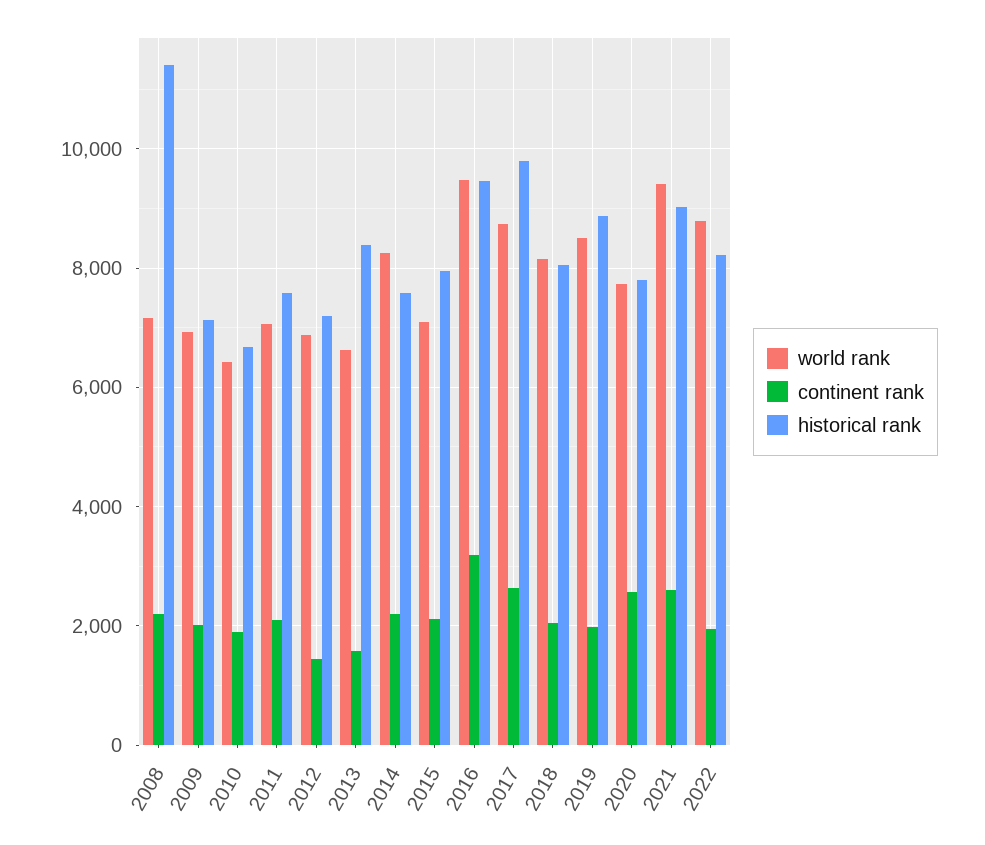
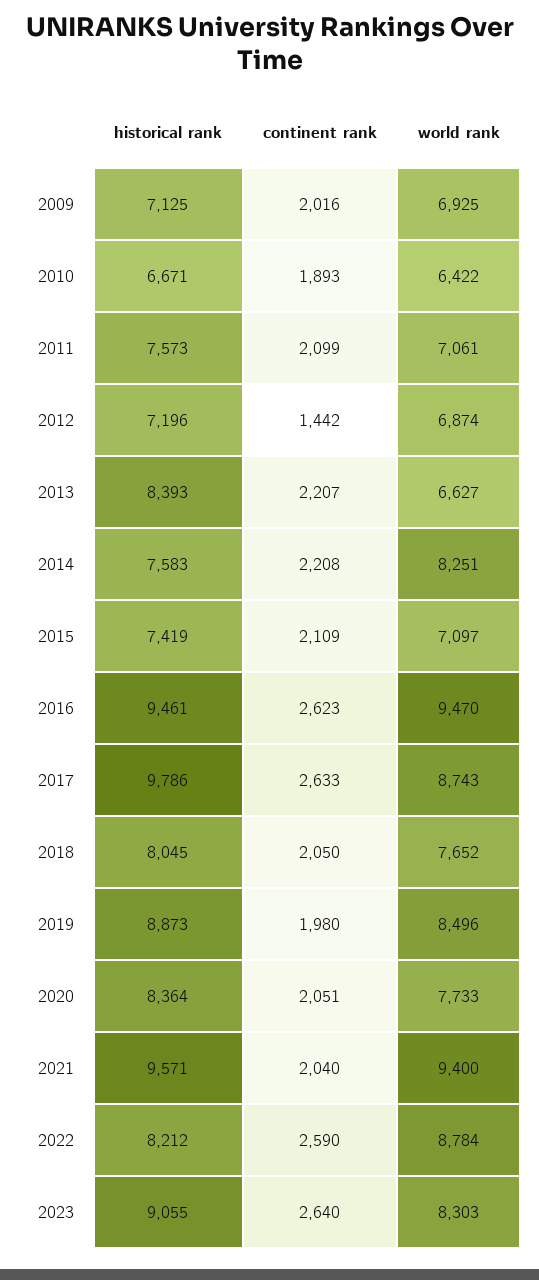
world rank, 2008: 7200 -> none
continent rank, 2008: 2200 -> none
historical rank, 2008: 11400 -> none
continent rank, 2013: 1600 -> 2207
historical rank, 2015: 8000 -> 7419
continent rank, 2016: 3200 -> 2623
world rank, 2018: 8200 -> 7652
continent rank, 2020: 2600 -> 2051
historical rank, 2020: 7800 -> 8364
continent rank, 2021: 2600 -> 2040
historical rank, 2021: 9000 -> 9571
continent rank, 2022: 2000 -> 2590
historical rank, 2023: none -> 9055
continent rank, 2023: none -> 2640
world rank, 2023: none -> 8303

